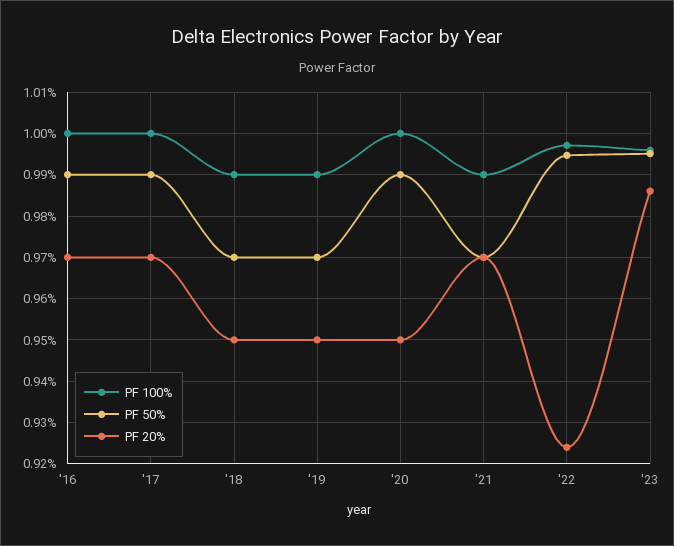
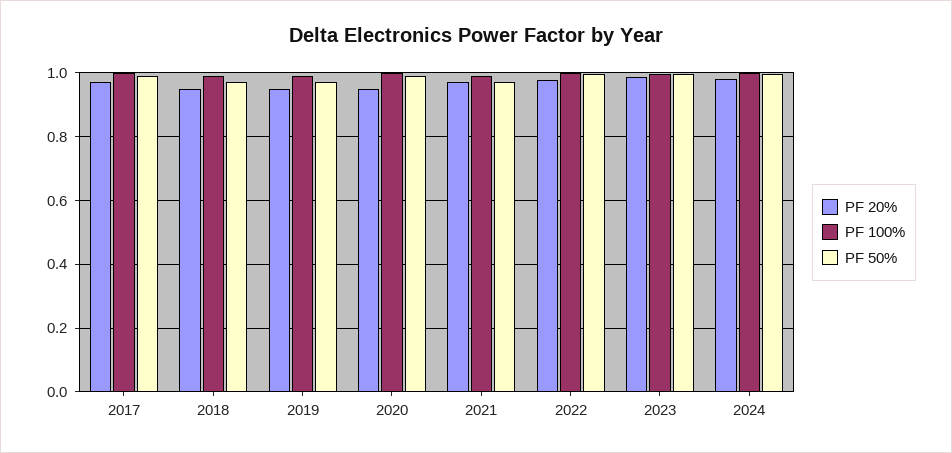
PF 100%, '16: 1 -> none
PF 50%, '16: 0.99 -> none
PF 20%, '16: 0.97 -> none
PF 20%, '22: 0.924 -> 0.98
PF 20%, 2024: none -> 0.98
PF 100%, 2024: none -> 1
PF 50%, 2024: none -> 1

